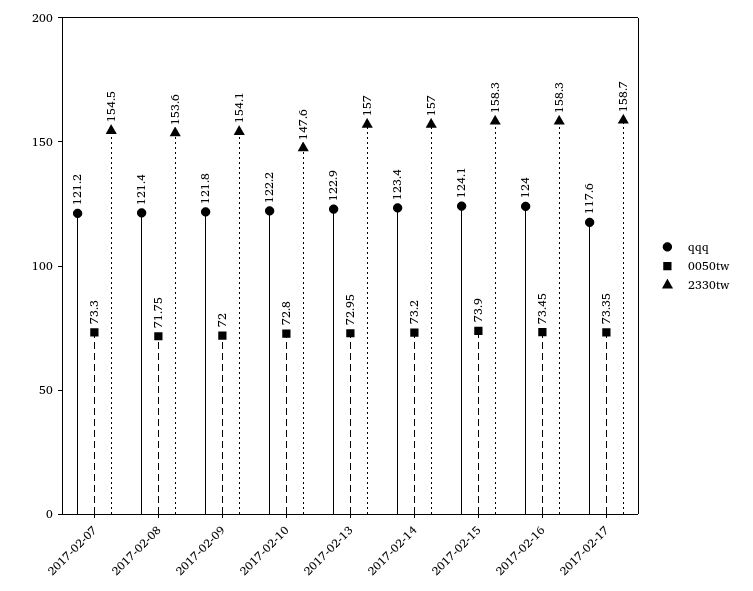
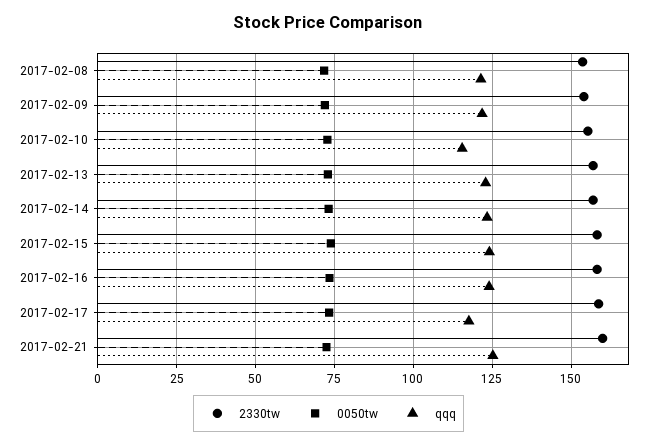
qqq, 2017-02-07: 121.2 -> none
0050tw, 2017-02-07: 73.3 -> none
2330tw, 2017-02-07: 154.5 -> none
qqq, 2017-02-10: 122.2 -> 115
2330tw, 2017-02-10: 147.6 -> 155
2330tw, 2017-02-21: none -> 160
0050tw, 2017-02-21: none -> 72.5
qqq, 2017-02-21: none -> 125

